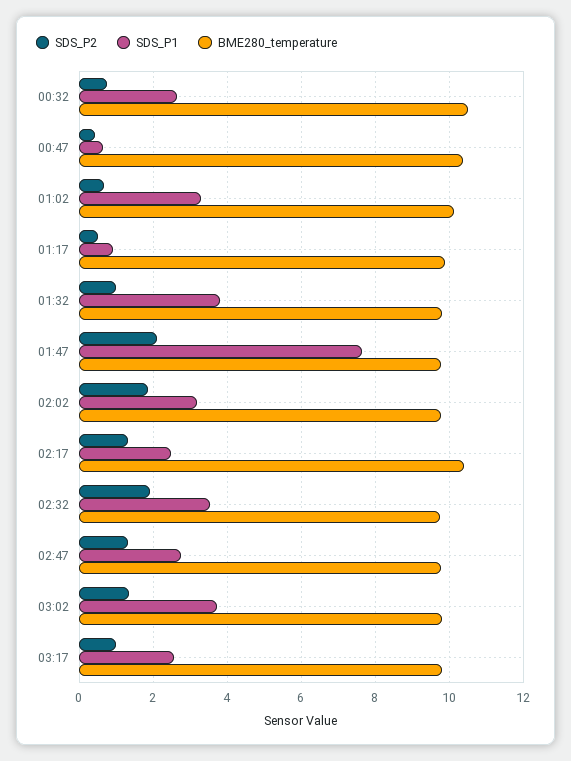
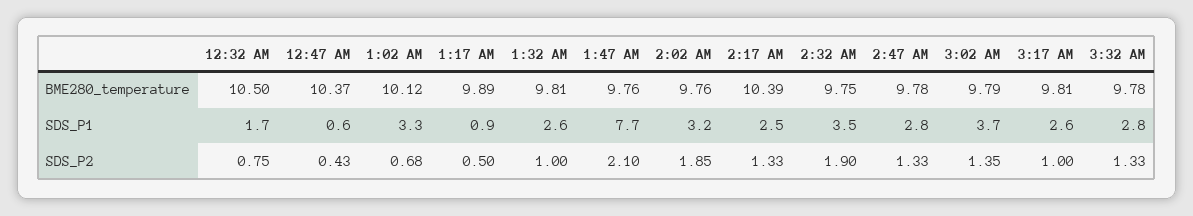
SDS_P1, 00:32: 2.6 -> 1.7
SDS_P1, 01:32: 3.8 -> 2.6
BME280_temperature, 3:32 AM: none -> 9.78
SDS_P1, 3:32 AM: none -> 2.8
SDS_P2, 3:32 AM: none -> 1.33

